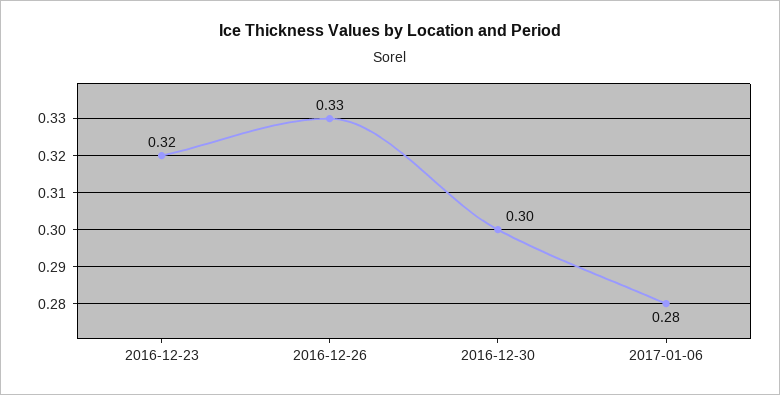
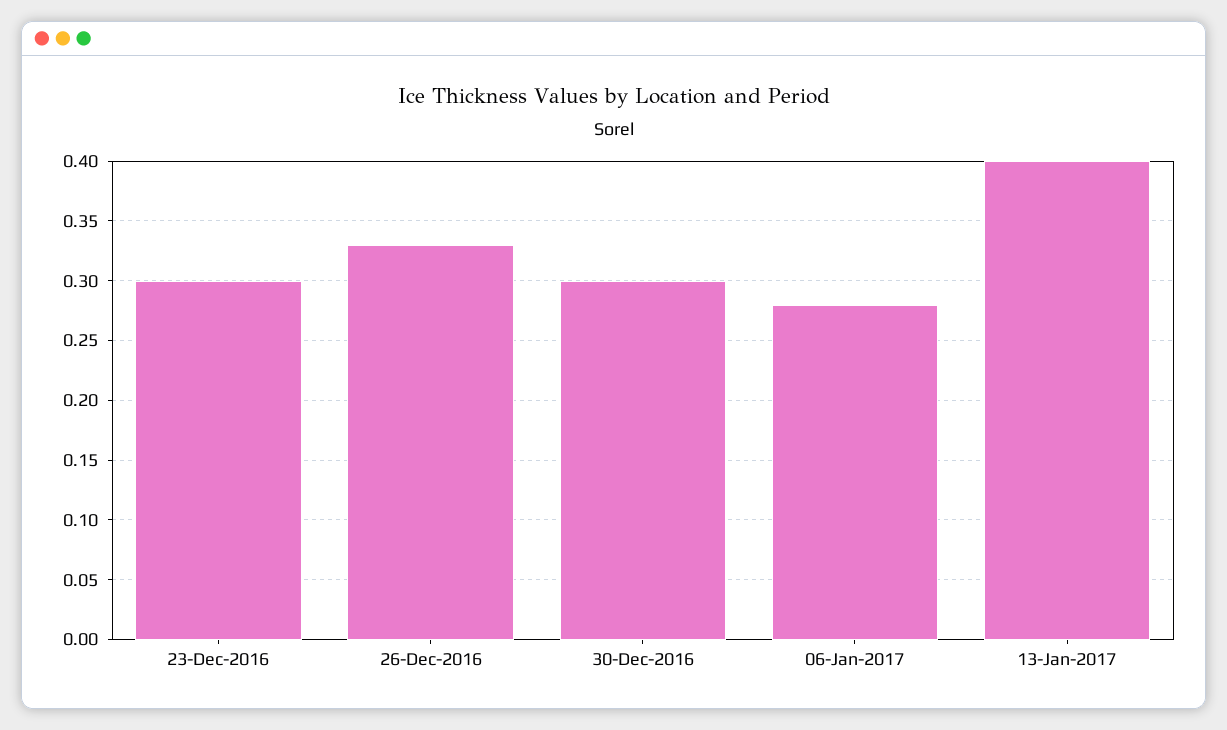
2016-12-23: 0.32 -> 0.3
13-Jan-2017: none -> 0.4

